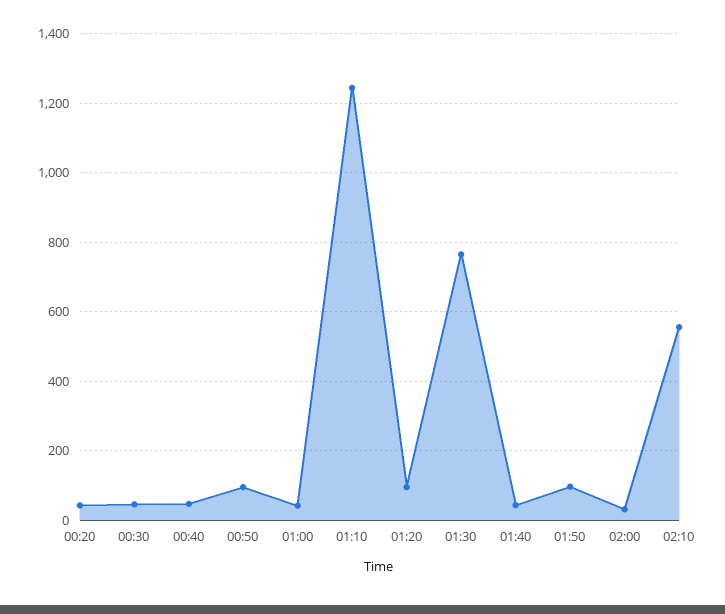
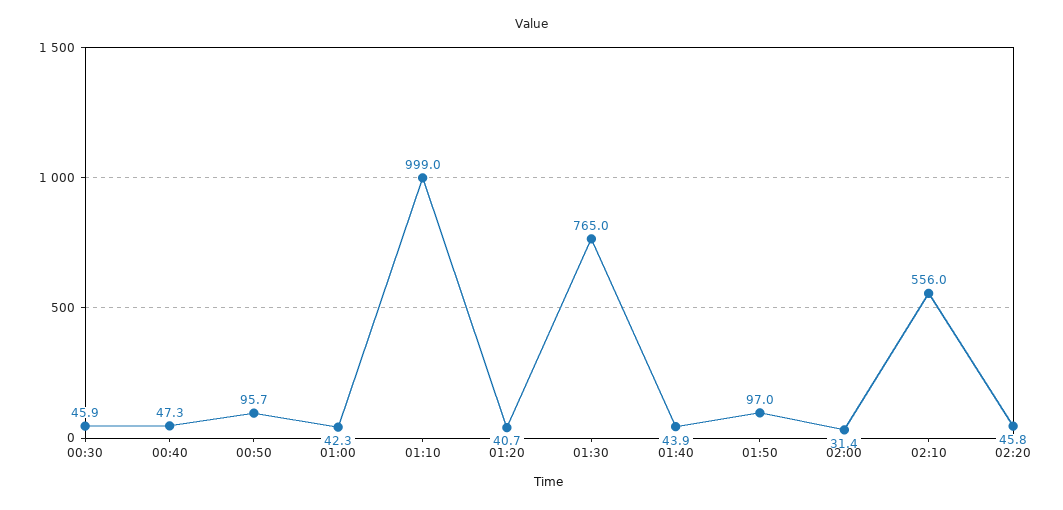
00:20: 40 -> none
01:10: 1240 -> 999
01:20: 100 -> 40.7
02:20: none -> 45.8

